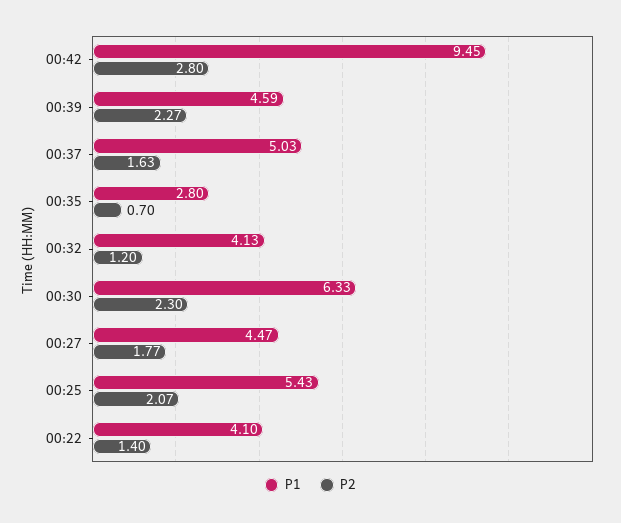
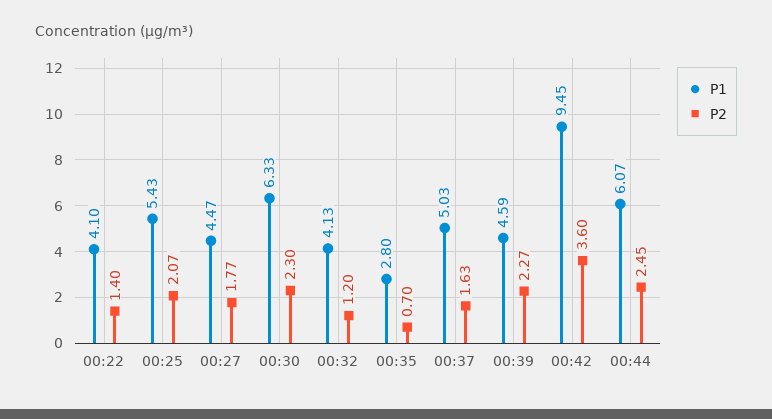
P2, 00:42: 2.8 -> 3.6
P1, 00:44: none -> 6.07
P2, 00:44: none -> 2.45

